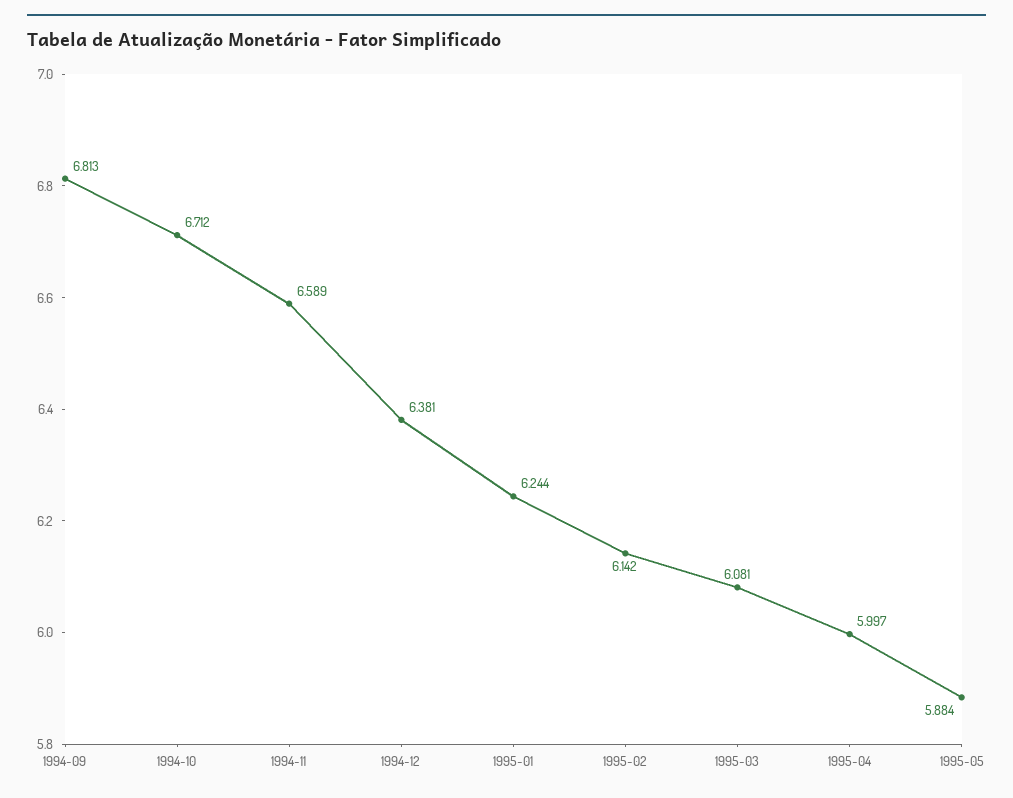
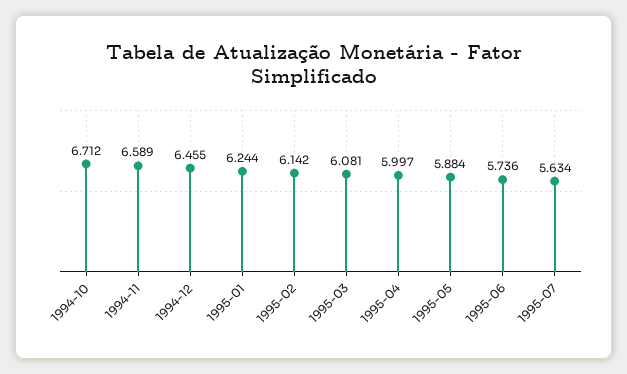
1994-09: 6.813 -> none
1994-12: 6.381 -> 6.455
1995-06: none -> 5.736
1995-07: none -> 5.634

